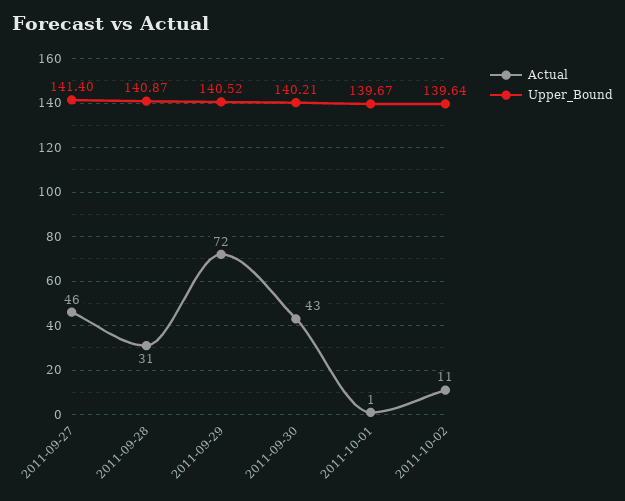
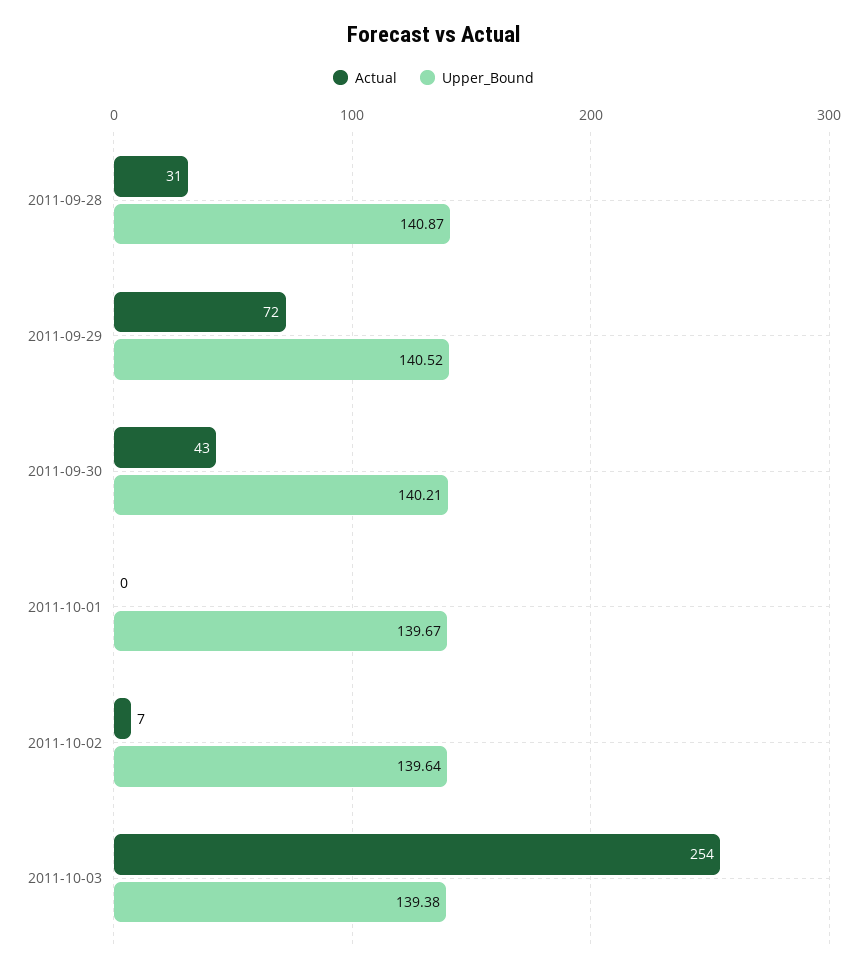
Actual, 2011-09-27: 46 -> none
Upper_Bound, 2011-09-27: 141.4 -> none
Actual, 2011-10-01: 1 -> 0
Actual, 2011-10-02: 11 -> 7
Actual, 2011-10-03: none -> 254
Upper_Bound, 2011-10-03: none -> 139.38

